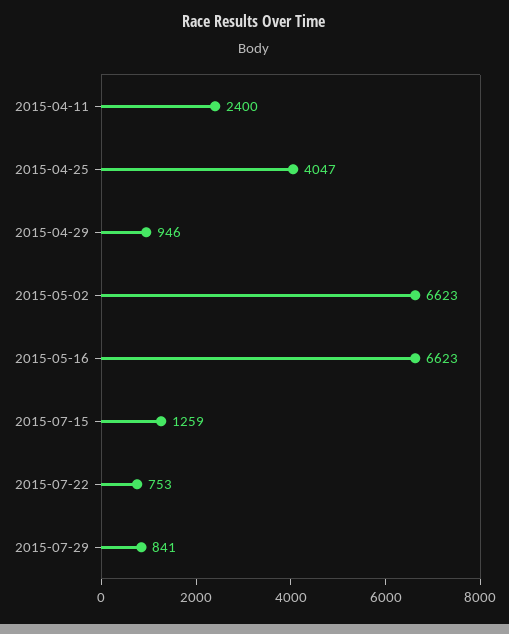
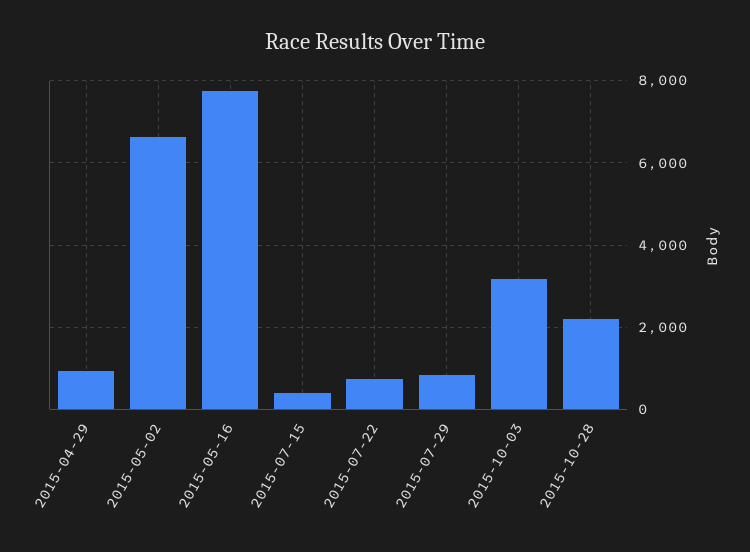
2015-04-11: 2400 -> none
2015-04-25: 4047 -> none
2015-05-16: 6623 -> 7800
2015-07-15: 1259 -> 400
2015-10-03: none -> 3200
2015-10-28: none -> 2200

